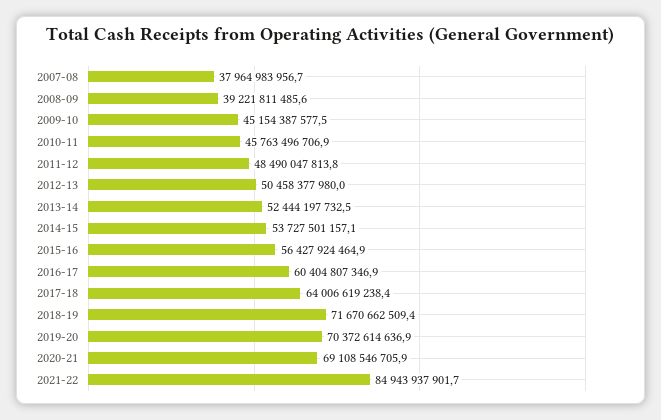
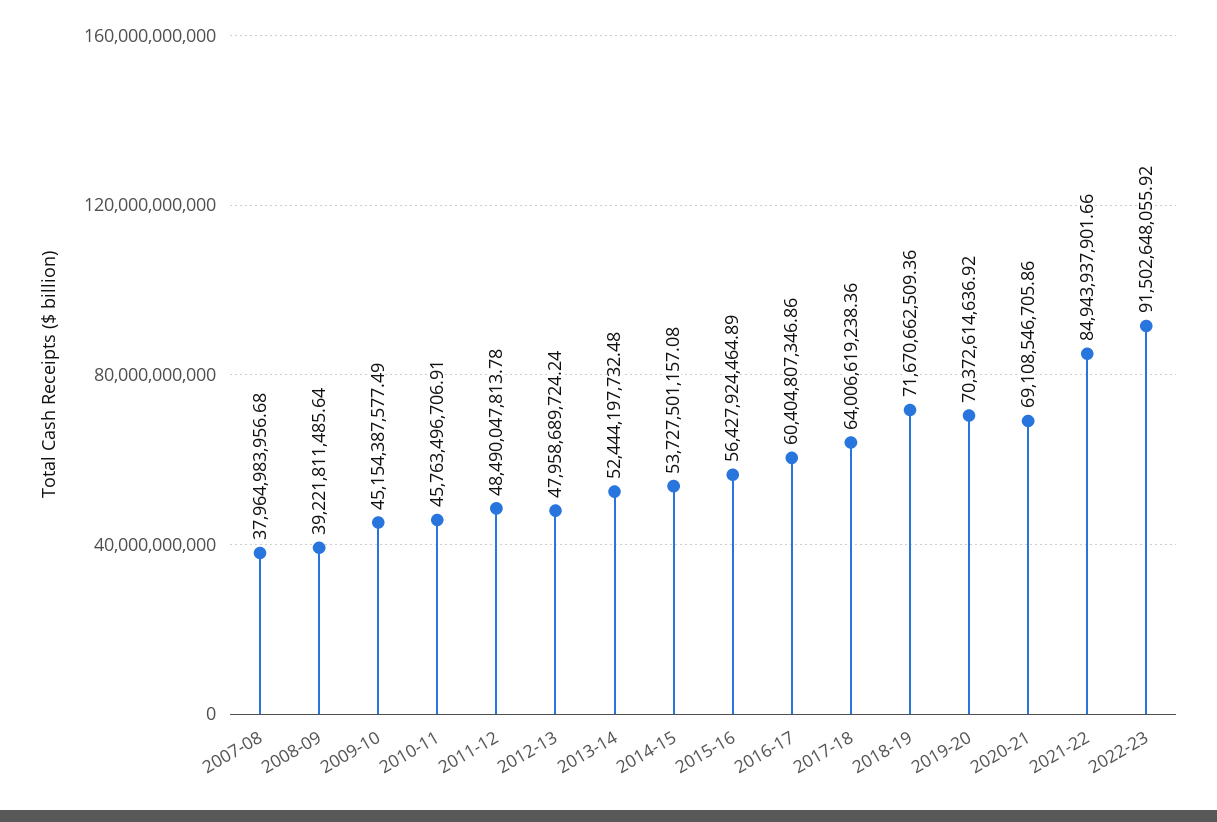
2012-13: 50458377980 -> 47958689724.24
2022-23: none -> 91502648055.92

